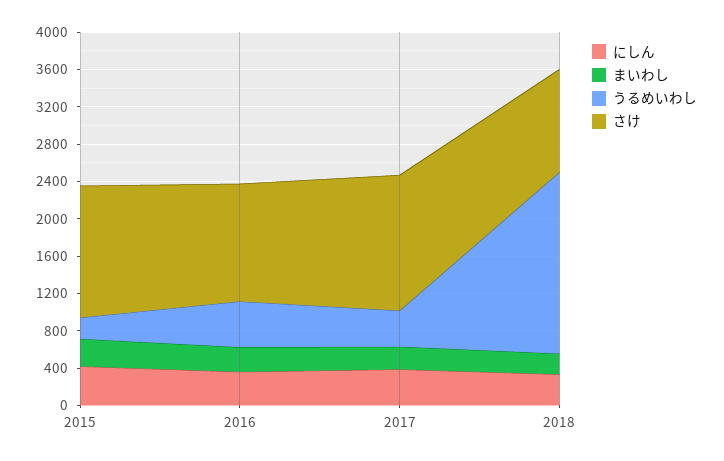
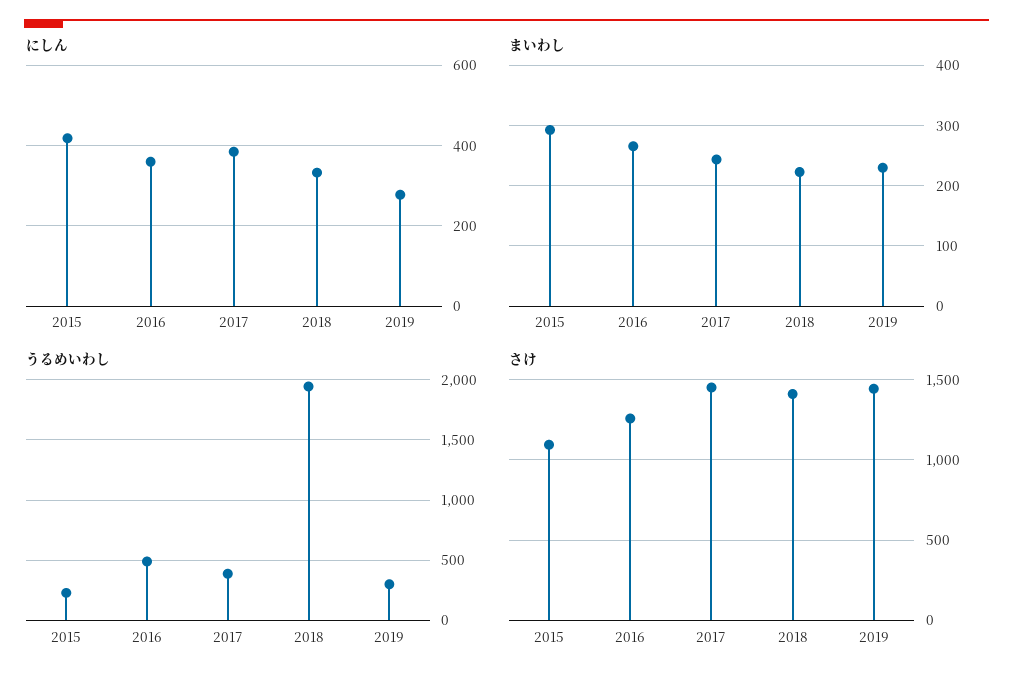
さけ, 2015: 1400 -> 1100
さけ, 2018: 1100 -> 1400
にしん, 2019: none -> 280
まいわし, 2019: none -> 230
うるめいわし, 2019: none -> 300
さけ, 2019: none -> 1450

